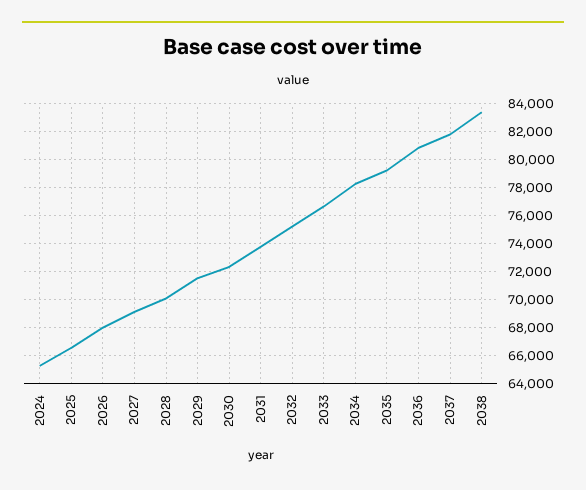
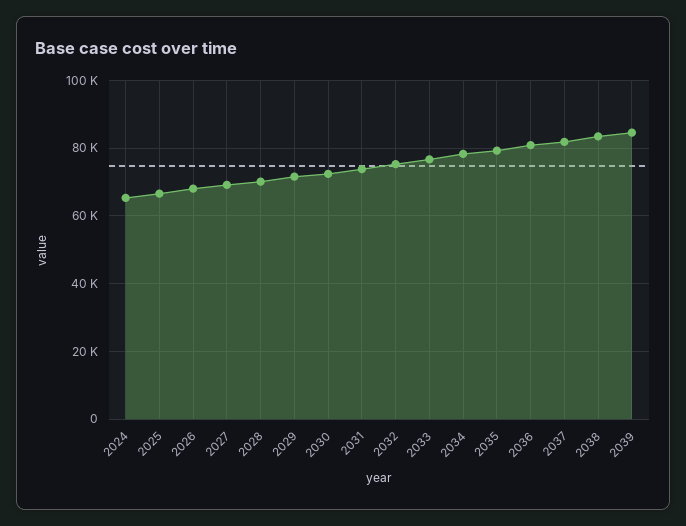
2039: none -> 84000

